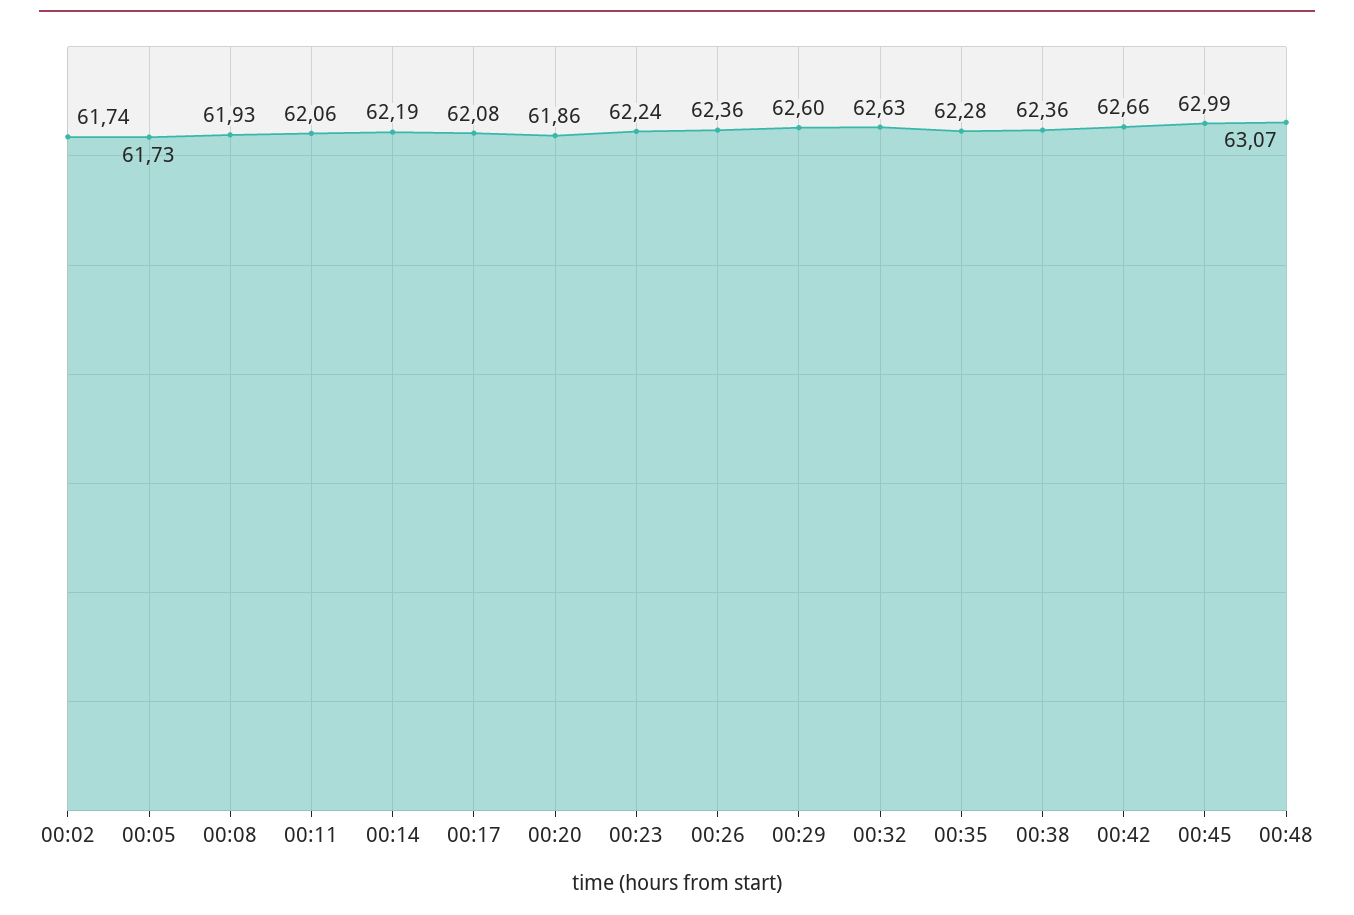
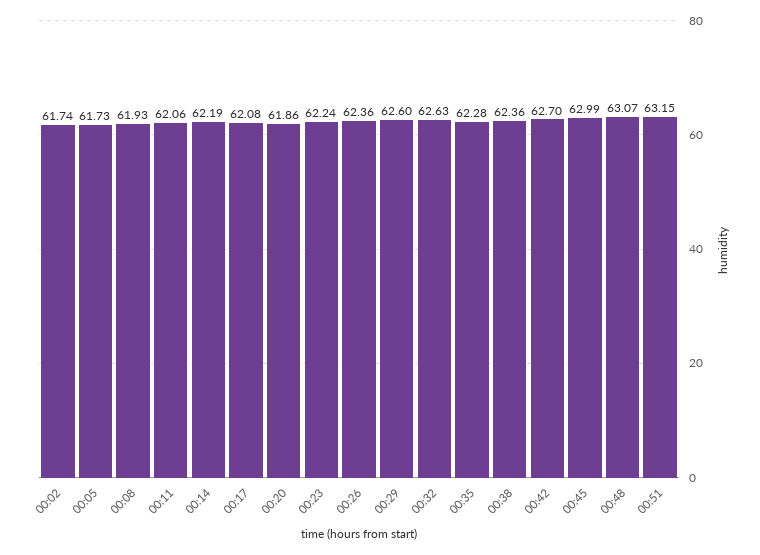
00:42: 62.66 -> 62.7
00:51: none -> 63.15

